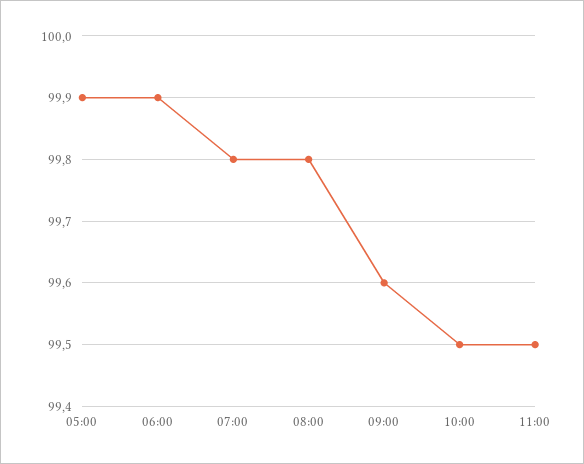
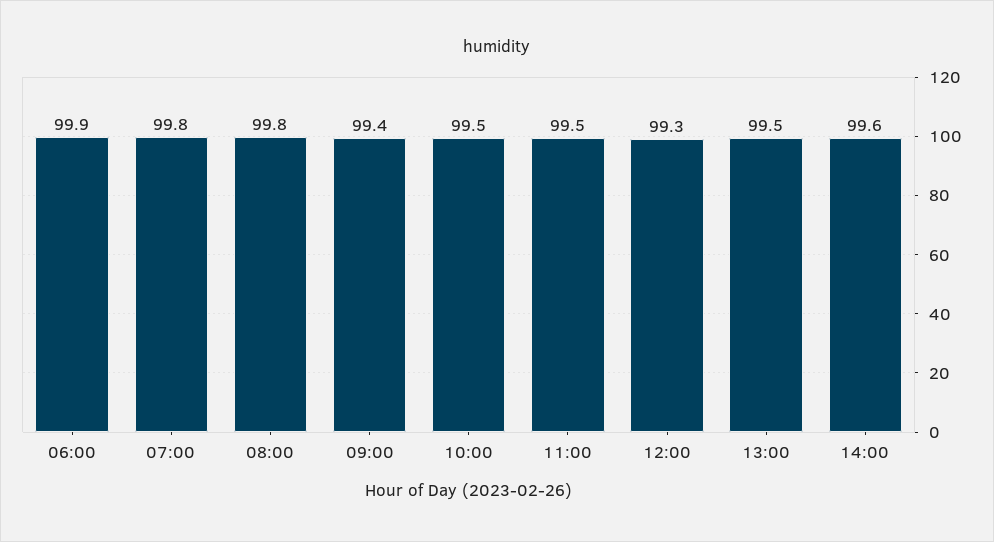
05:00: 99.9 -> none
09:00: 99.6 -> 99.4
12:00: none -> 99.3
13:00: none -> 99.5
14:00: none -> 99.6

